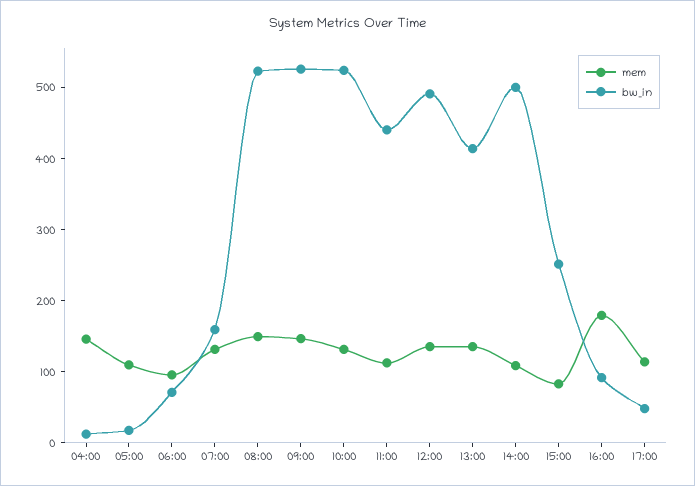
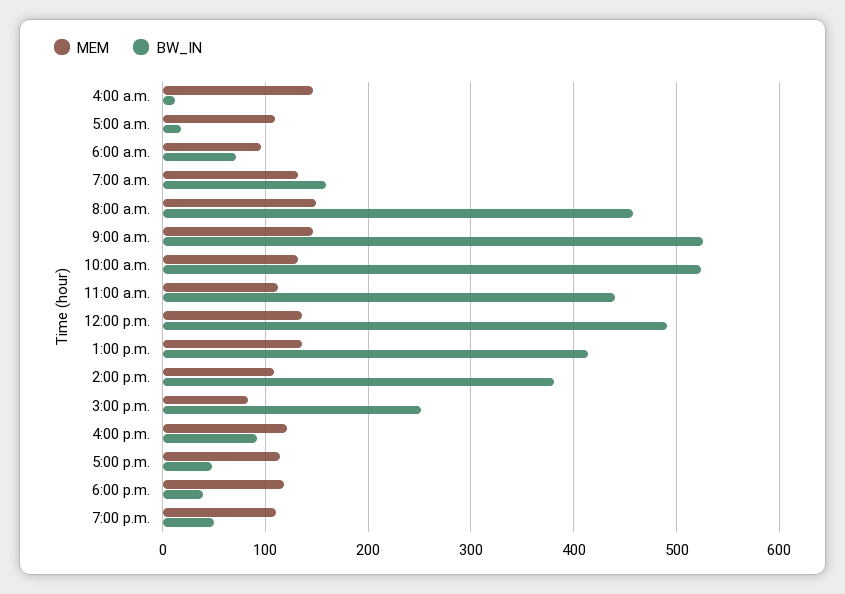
bw_in, 08:00: 520 -> 460
bw_in, 14:00: 500 -> 380
mem, 16:00: 180 -> 120
mem, 6:00 p.m.: none -> 120
bw_in, 6:00 p.m.: none -> 40
mem, 7:00 p.m.: none -> 110
bw_in, 7:00 p.m.: none -> 50

